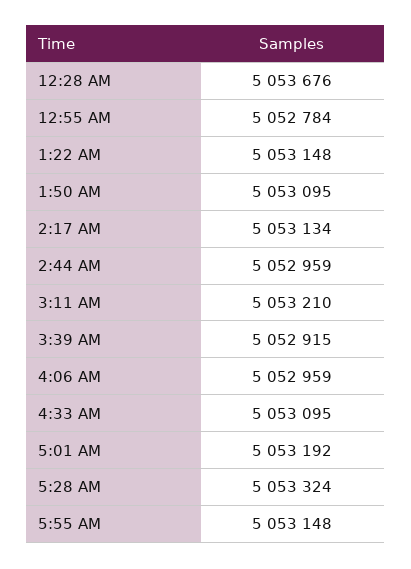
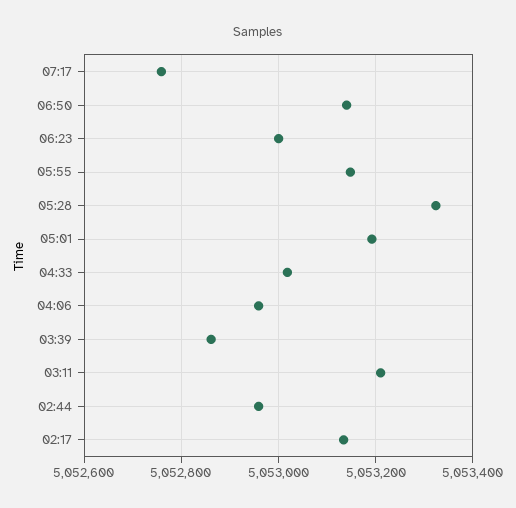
12:28 AM: 5053676 -> none
12:55 AM: 5052784 -> none
1:22 AM: 5053148 -> none
1:50 AM: 5053095 -> none
3:39 AM: 5052915 -> 5052860
4:33 AM: 5053095 -> 5053020
07:17: none -> 5052760
06:50: none -> 5053140
06:23: none -> 5053000

